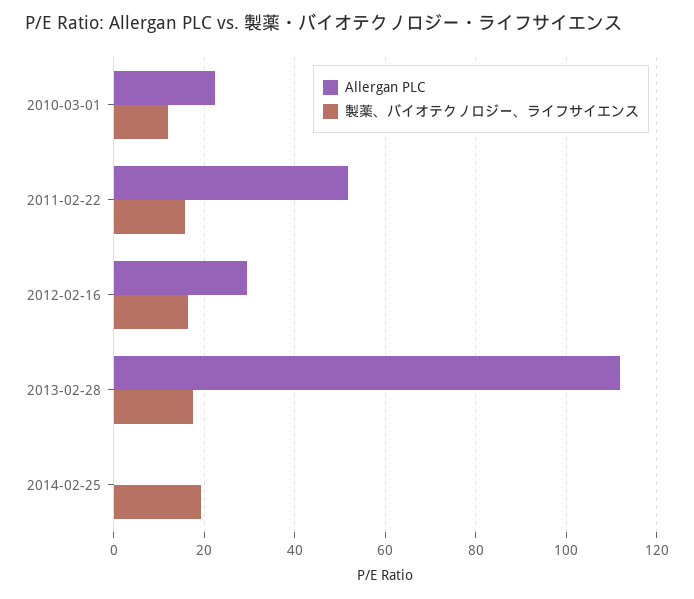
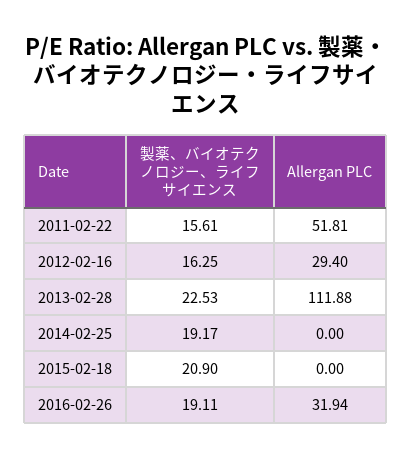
Allergan PLC, 2010-03-01: 22 -> none
製薬、バイオテクノロジー、ライフサイエンス, 2010-03-01: 12 -> none
製薬、バイオテクノロジー、ライフサイエンス, 2013-02-28: 18 -> 22.53
製薬、バイオテクノロジー、ライフサイエンス, 2015-02-18: none -> 20.9
Allergan PLC, 2015-02-18: none -> 0
製薬、バイオテクノロジー、ライフサイエンス, 2016-02-26: none -> 19.11
Allergan PLC, 2016-02-26: none -> 31.94

